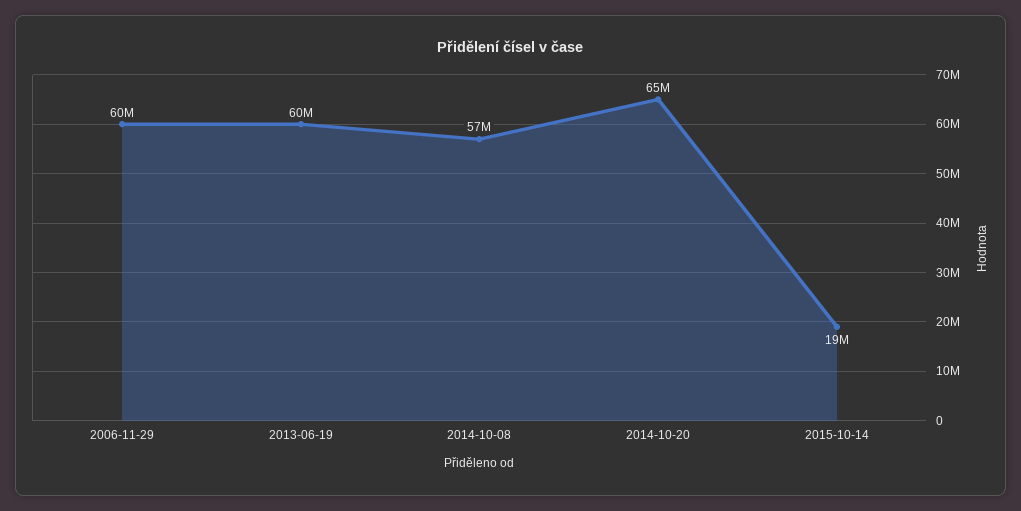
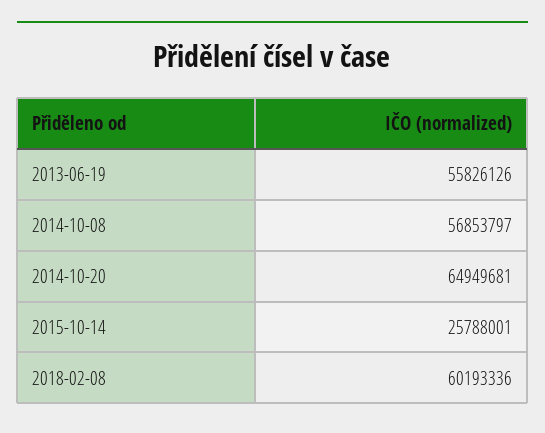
2006-11-29: 60000000 -> none
2013-06-19: 60000000 -> 55826126
2015-10-14: 19000000 -> 25788001
2018-02-08: none -> 60193336

